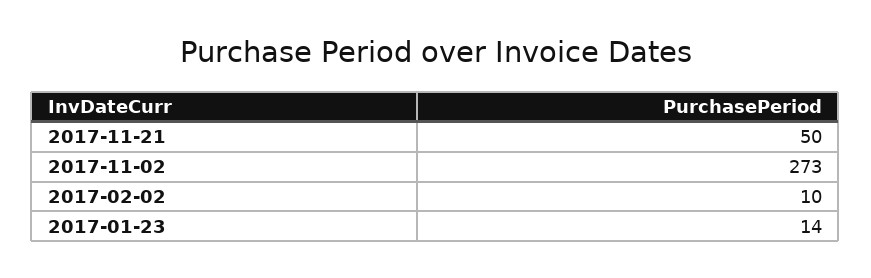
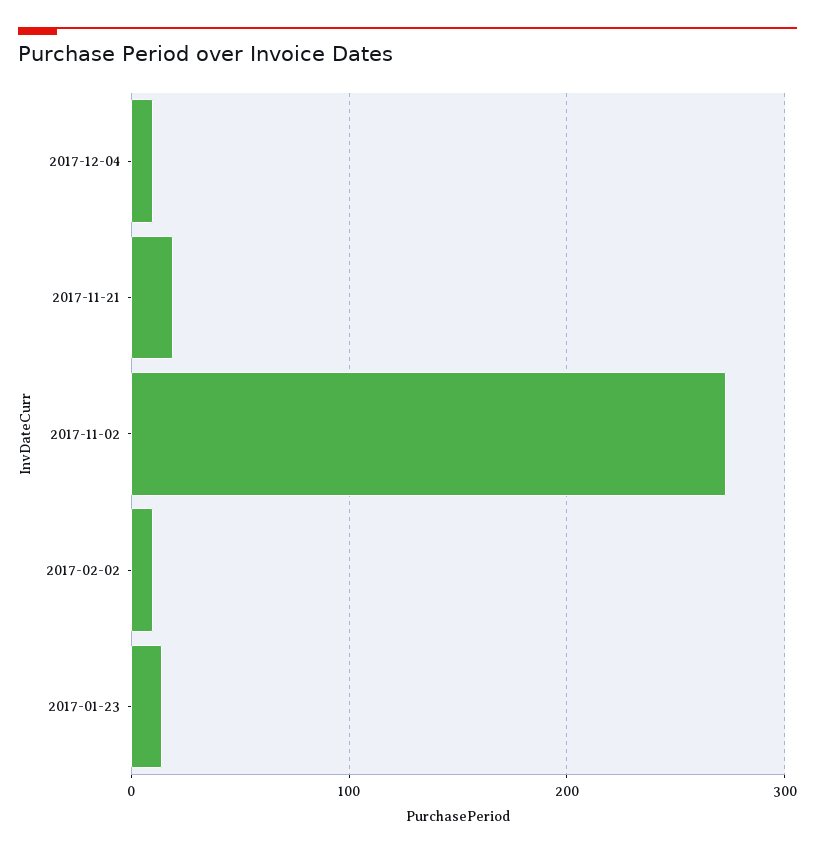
2017-11-21: 50 -> 20
2017-12-04: none -> 10

